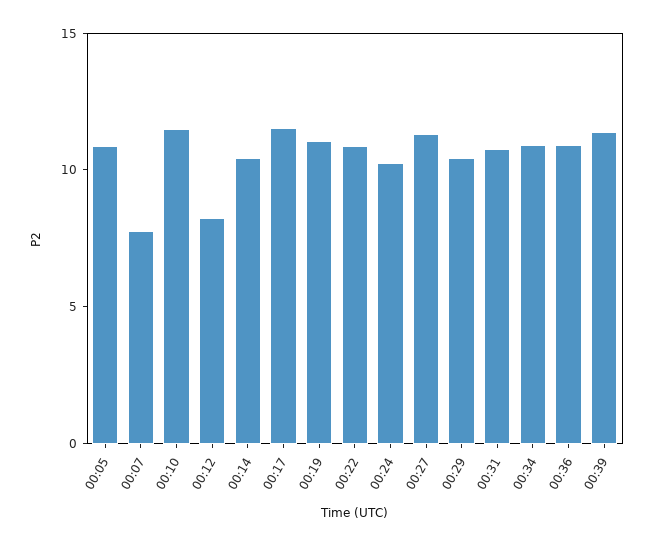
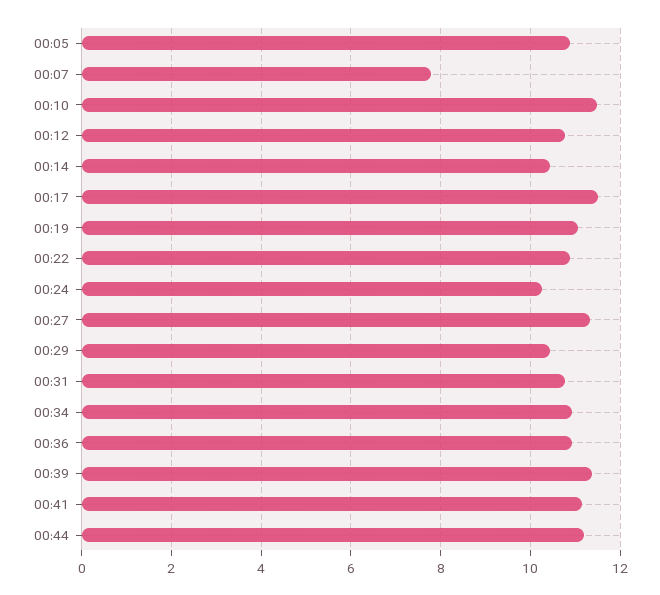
00:12: 8 -> 10.8
00:41: none -> 11.2
00:44: none -> 11.2

